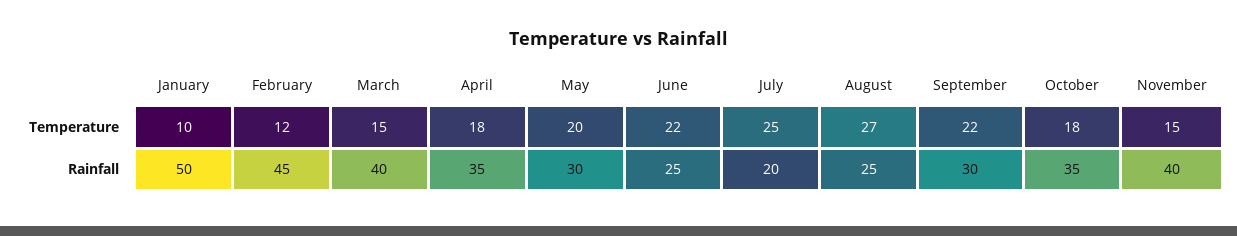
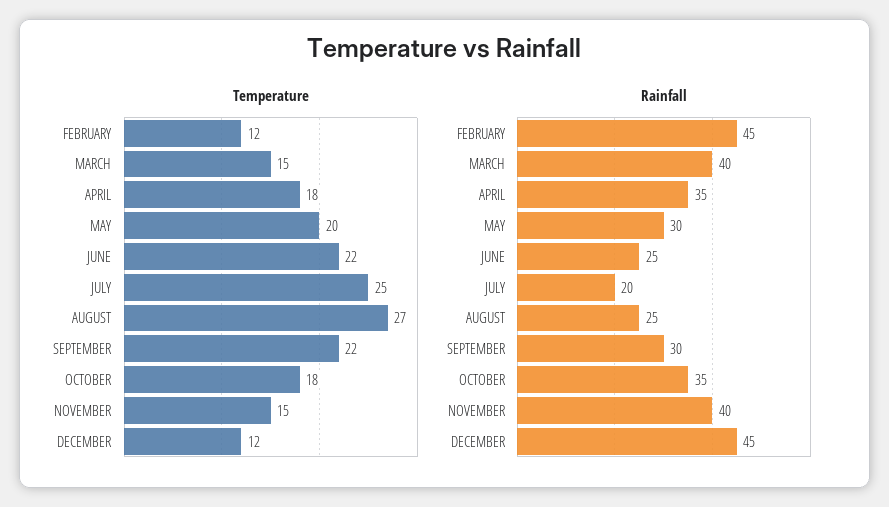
Temperature, January: 10 -> none
Rainfall, January: 50 -> none
Temperature, DECEMBER: none -> 12
Rainfall, DECEMBER: none -> 45

